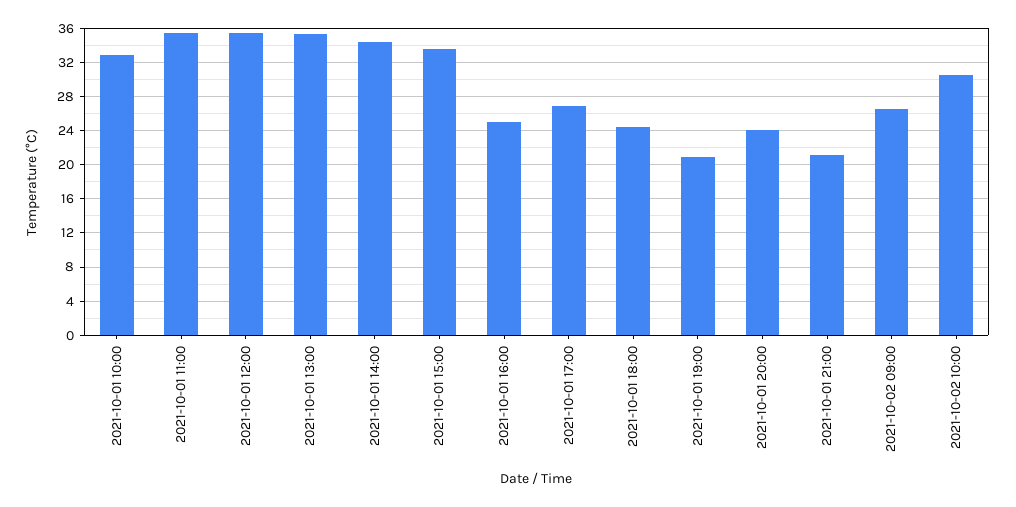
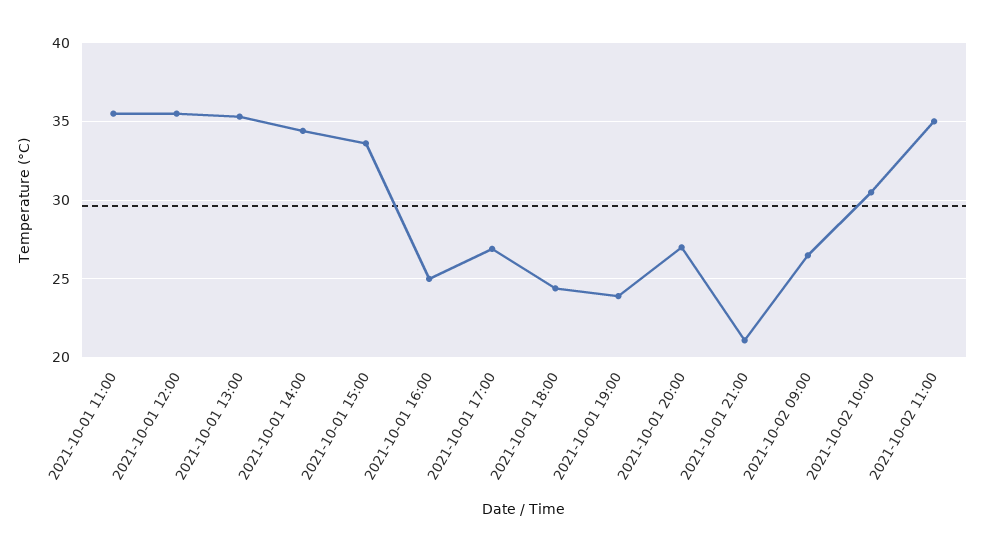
2021-10-01 10:00: 33 -> none
2021-10-01 19:00: 21 -> 24
2021-10-01 20:00: 24 -> 27
2021-10-02 11:00: none -> 35

